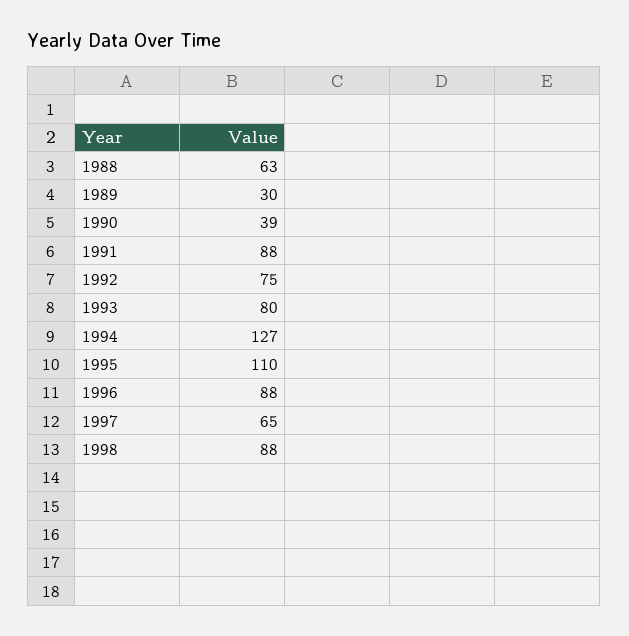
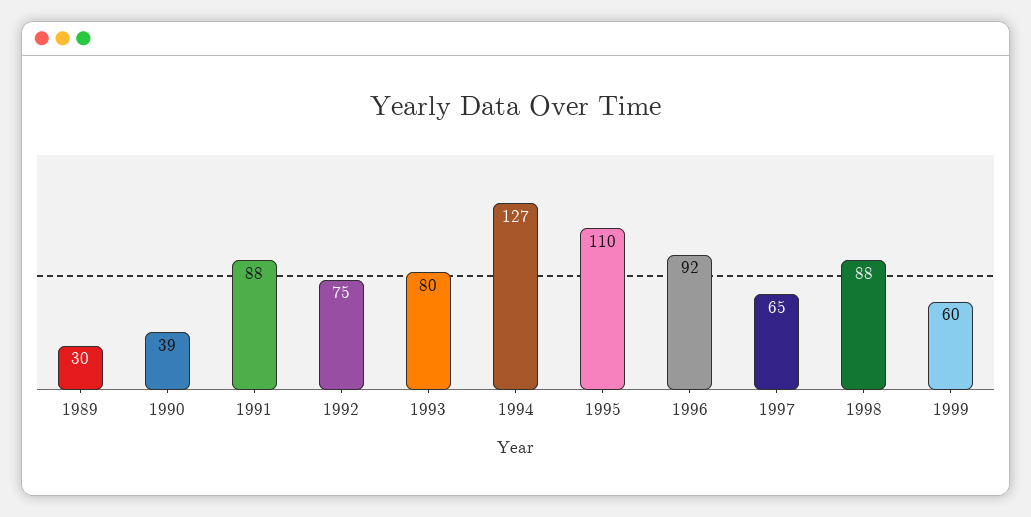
1988: 63 -> none
1996: 88 -> 92
1999: none -> 60

